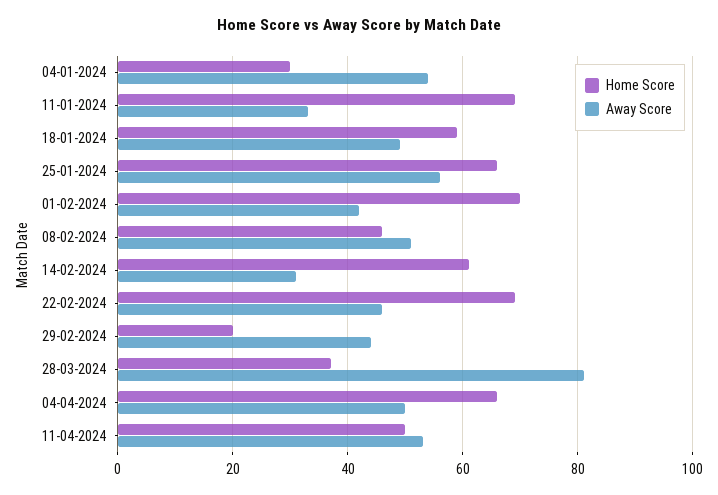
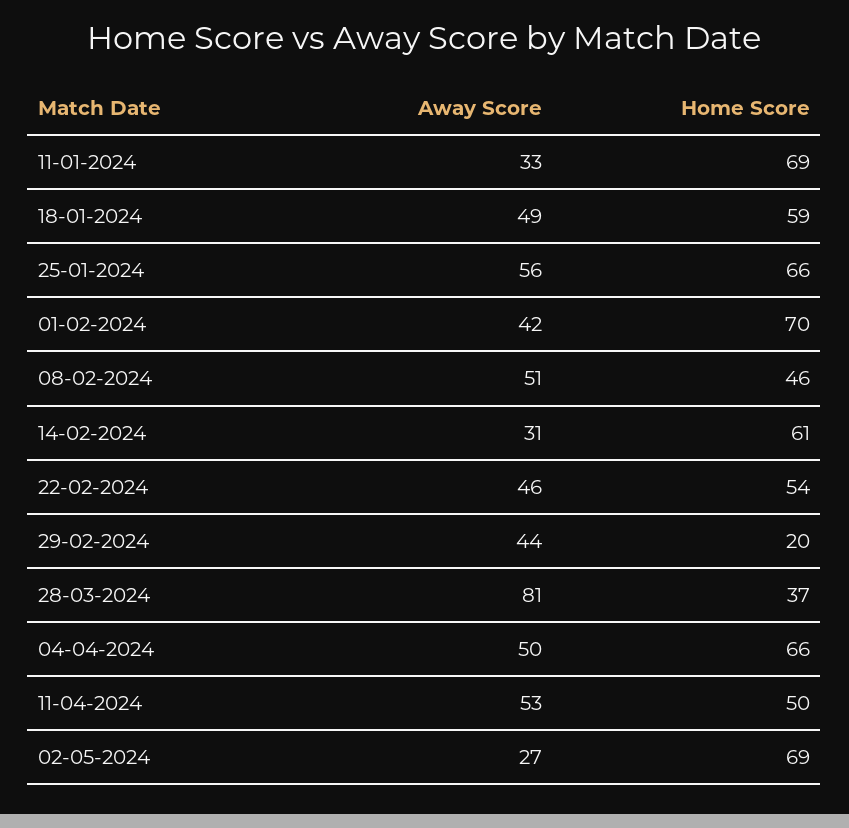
Home Score, 04-01-2024: 30 -> none
Away Score, 04-01-2024: 55 -> none
Home Score, 22-02-2024: 70 -> 54
Away Score, 02-05-2024: none -> 27
Home Score, 02-05-2024: none -> 69

